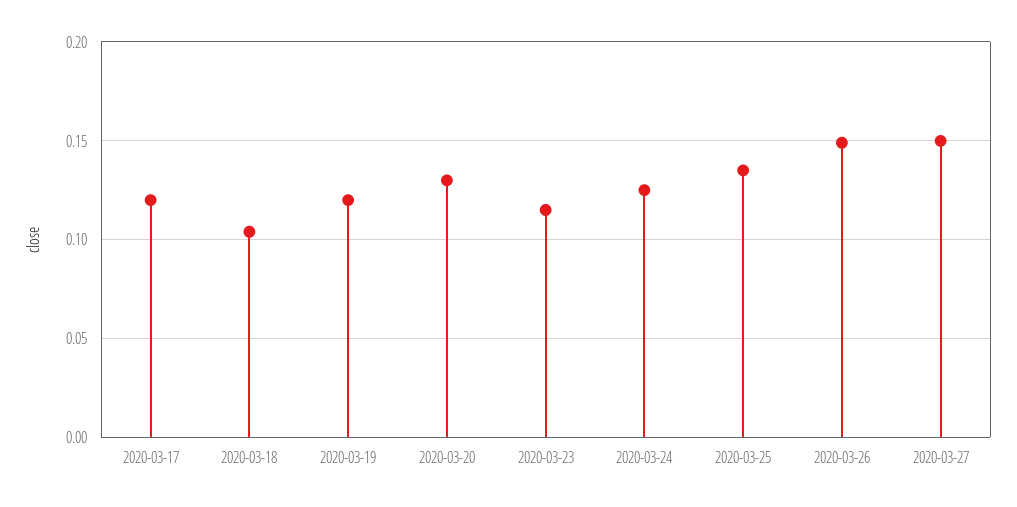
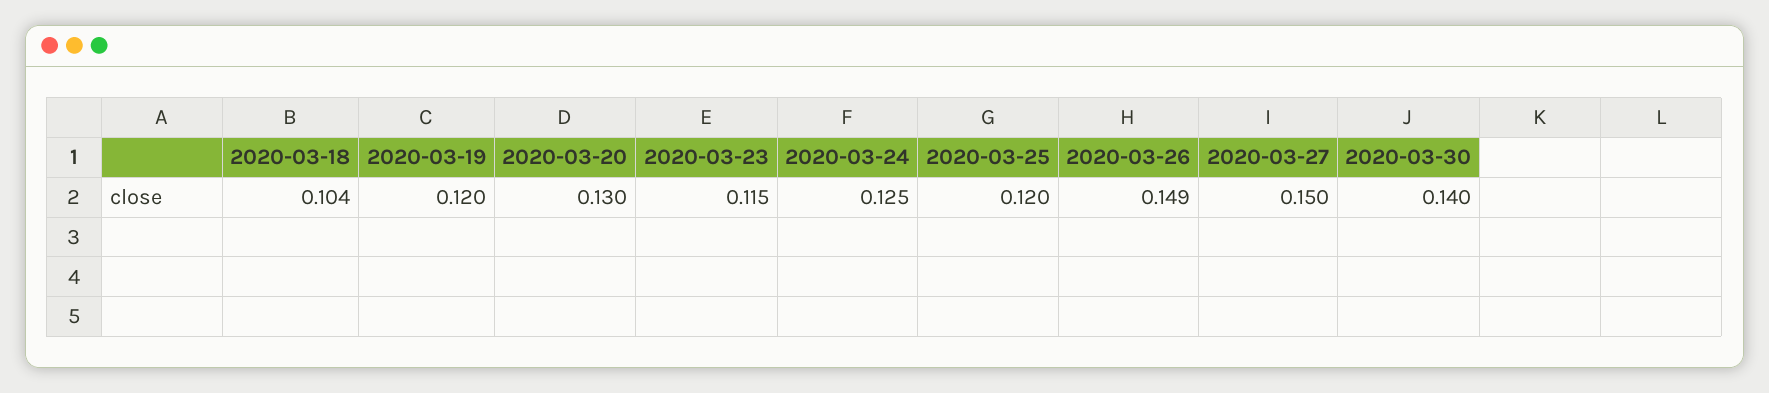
2020-03-17: 0.12 -> none
2020-03-25: 0.135 -> 0.12
2020-03-30: none -> 0.14

